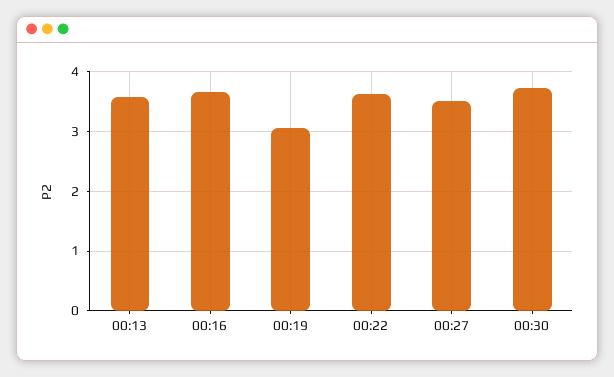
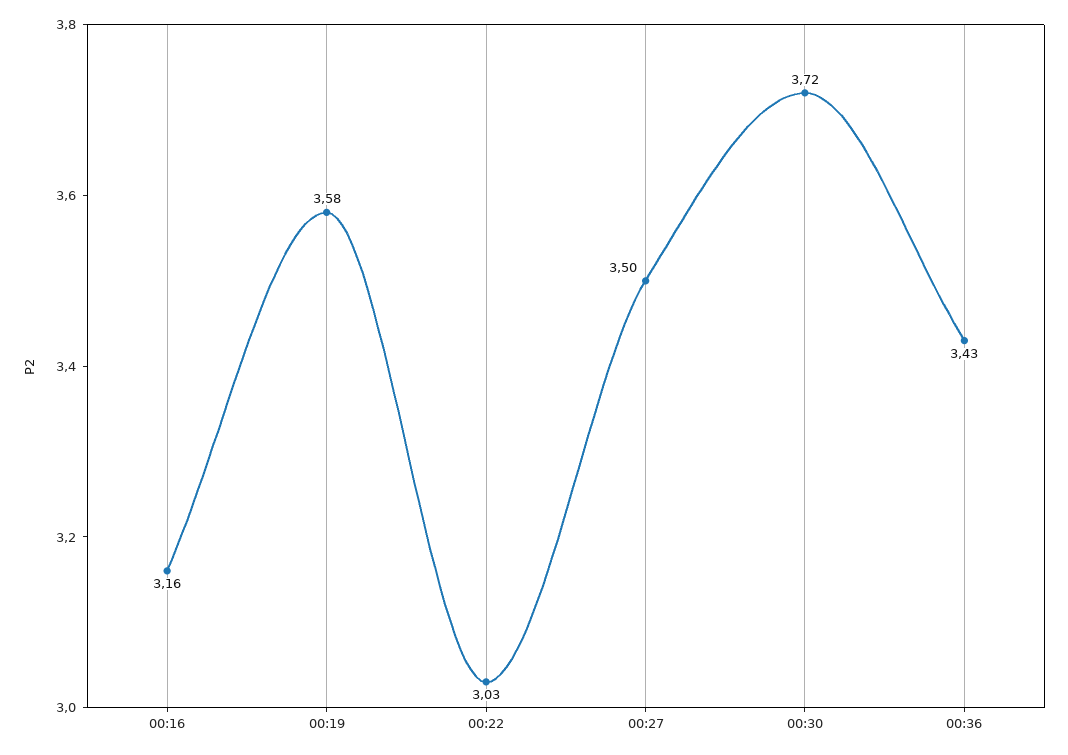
00:13: 3.6 -> none
00:16: 3.6 -> 3.16
00:19: 3 -> 3.58
00:22: 3.6 -> 3.03
00:36: none -> 3.43

